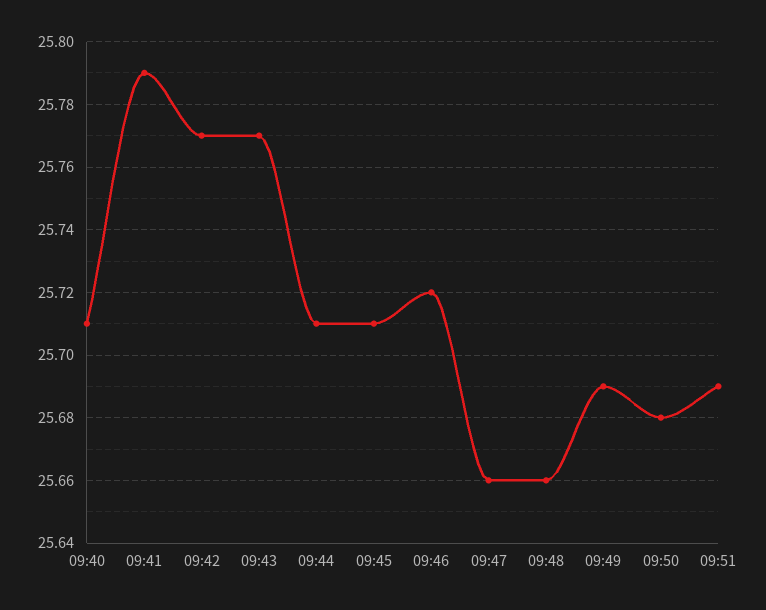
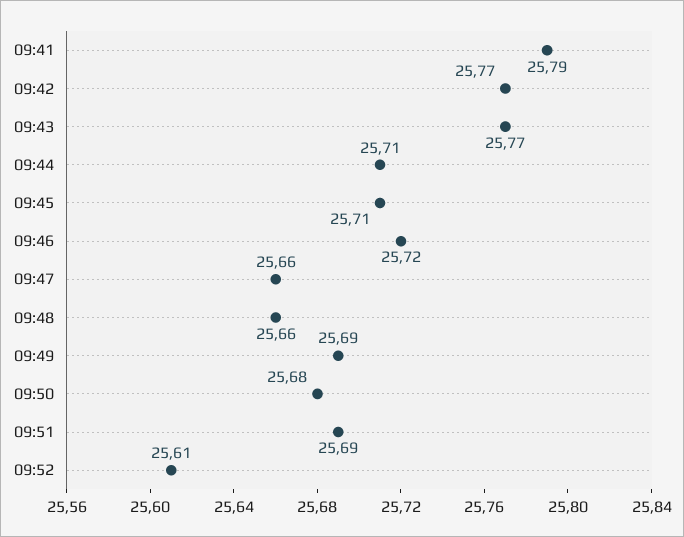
09:40: 25.71 -> none
09:52: none -> 25.61

